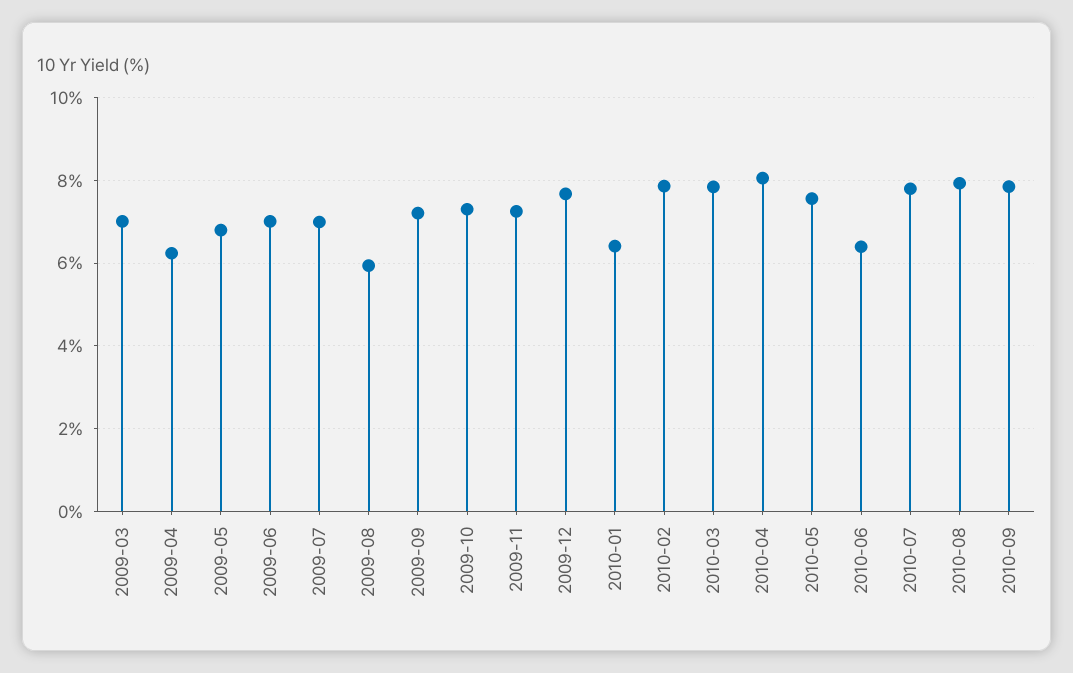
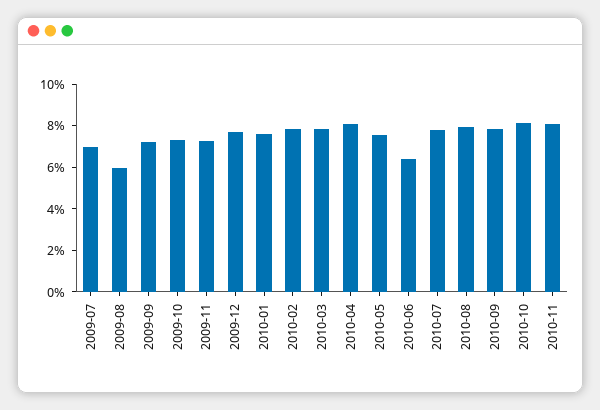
2009-03: 7 -> none
2009-04: 6.2 -> none
2009-05: 6.8 -> none
2009-06: 7 -> none
2010-01: 6.4 -> 7.5
2010-10: none -> 8
2010-11: none -> 8

